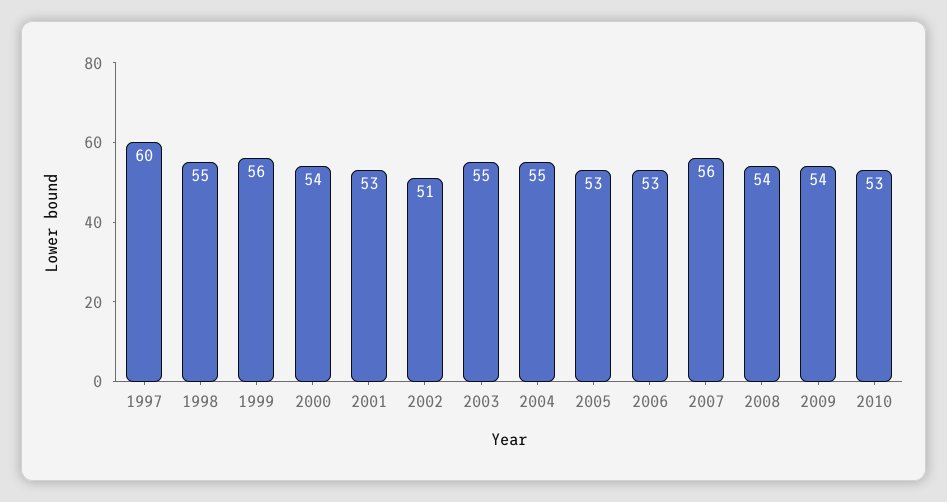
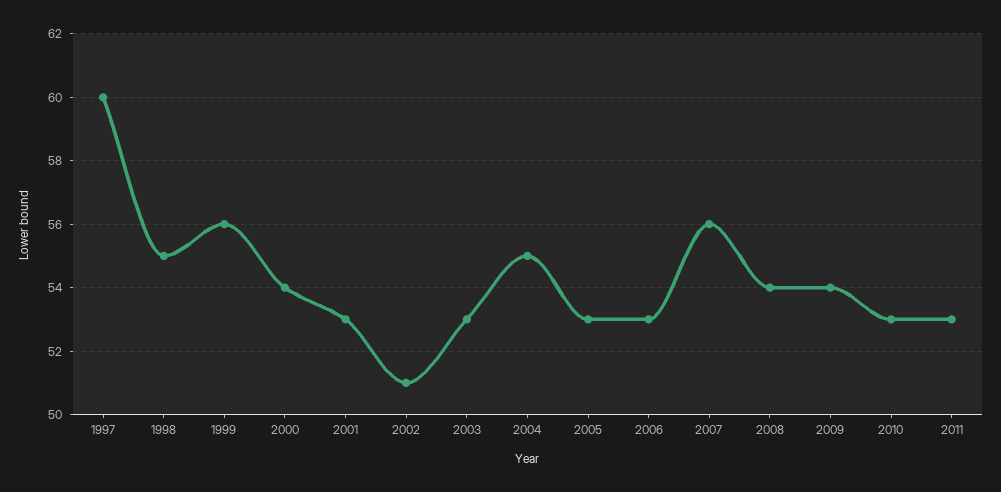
2003: 55 -> 53
2011: none -> 53

